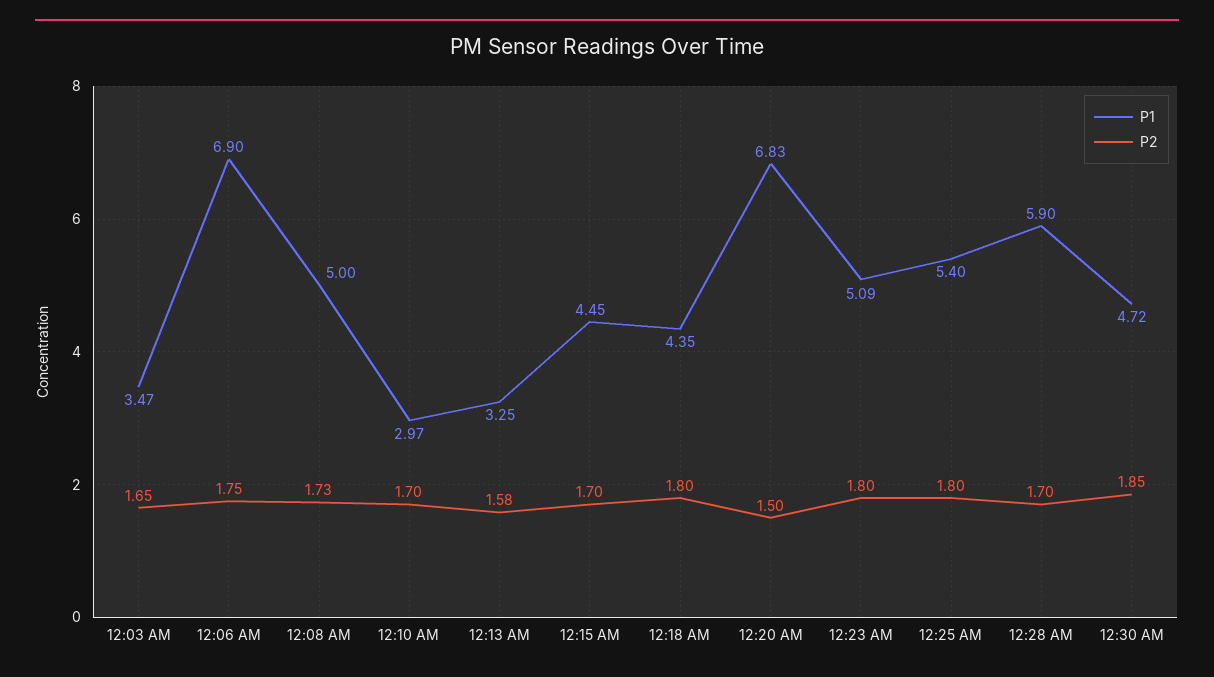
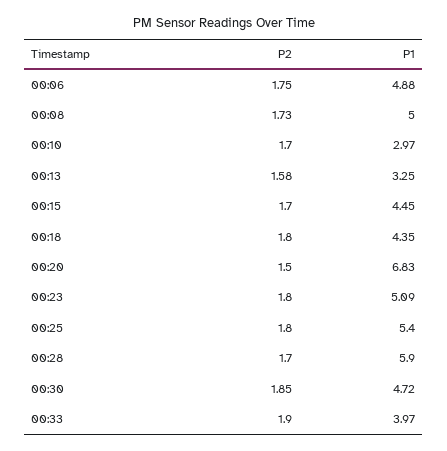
P1, 12:03 AM: 3.47 -> none
P2, 12:03 AM: 1.65 -> none
P1, 12:06 AM: 6.9 -> 4.88
P2, 00:33: none -> 1.9
P1, 00:33: none -> 3.97

